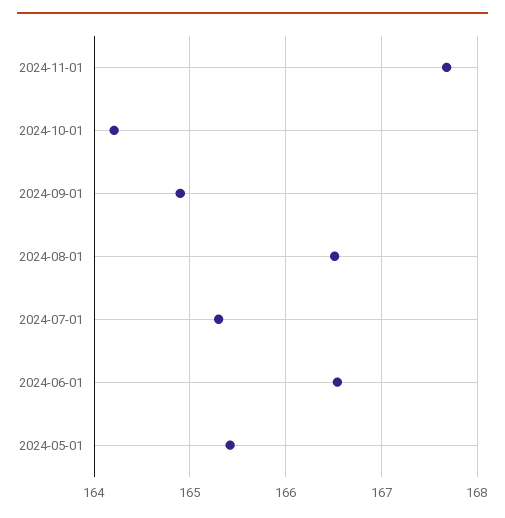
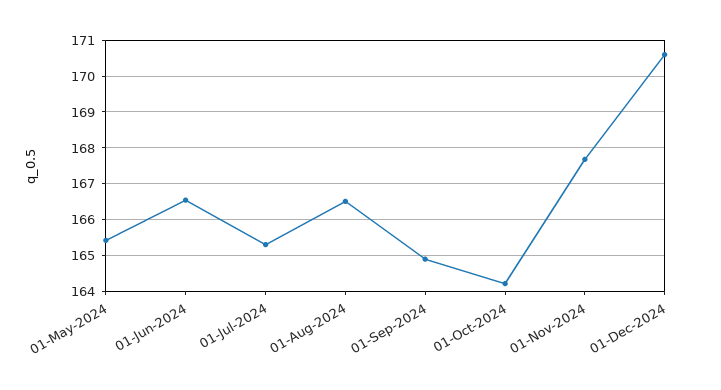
01-Dec-2024: none -> 170.6

